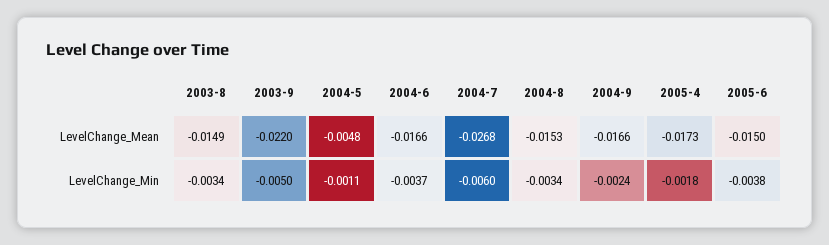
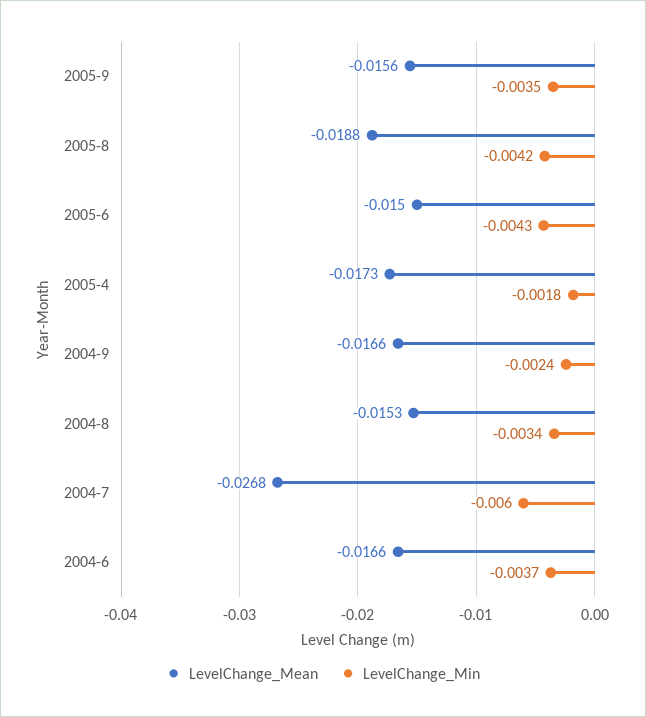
LevelChange_Mean, 2003-8: -0.0149 -> none
LevelChange_Mean, 2003-9: -0.022 -> none
LevelChange_Mean, 2004-5: -0.0048 -> none
LevelChange_Min, 2003-8: -0.0034 -> none
LevelChange_Min, 2003-9: -0.005 -> none
LevelChange_Min, 2004-5: -0.0011 -> none
LevelChange_Min, 2005-6: -0.0038 -> -0.0043
LevelChange_Mean, 2005-9: none -> -0.0156
LevelChange_Min, 2005-9: none -> -0.0035
LevelChange_Mean, 2005-8: none -> -0.0188
LevelChange_Min, 2005-8: none -> -0.0042

